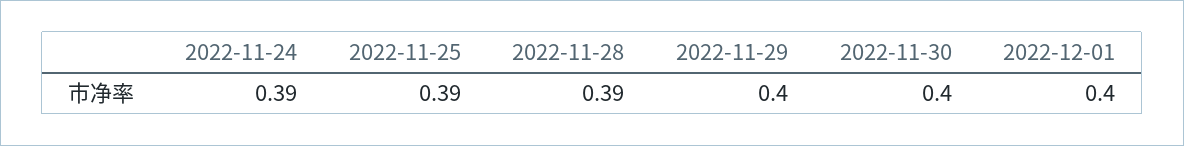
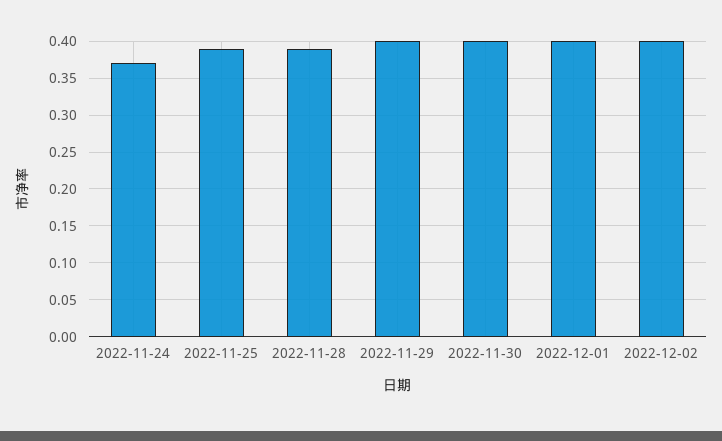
2022-11-24: 0.39 -> 0.37
2022-12-02: none -> 0.4

